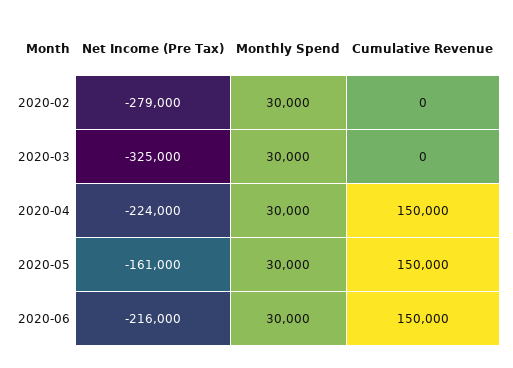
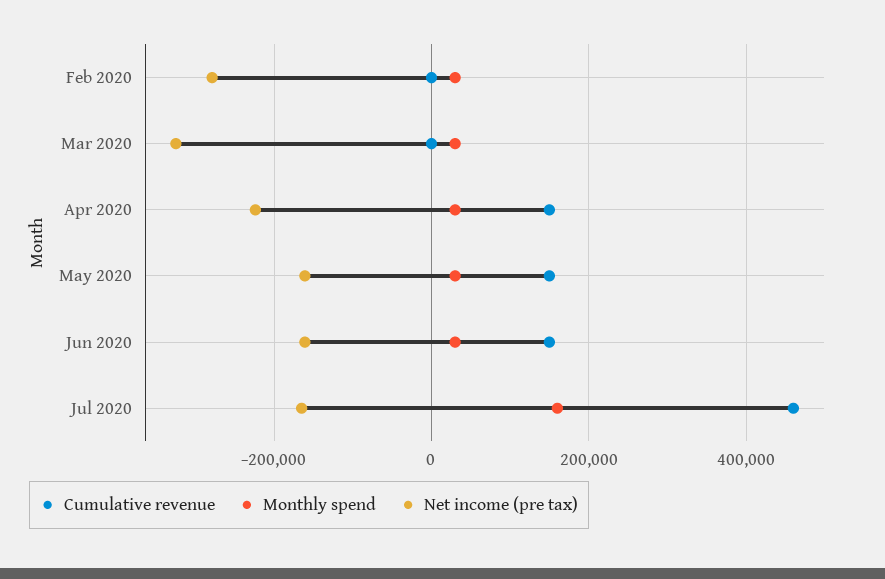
Net Income (Pre Tax), 2020-06: -216000 -> -160000
Cumulative Revenue, Jul 2020: none -> 460000
Monthly Spend, Jul 2020: none -> 160000
Net Income (Pre Tax), Jul 2020: none -> -160000

